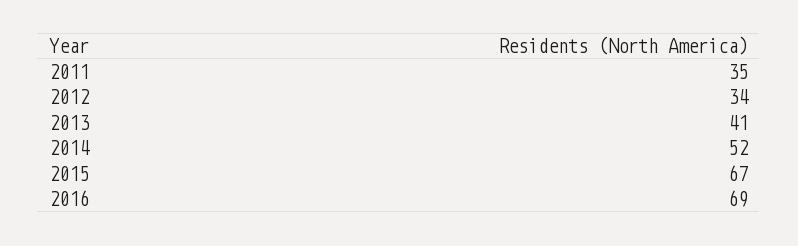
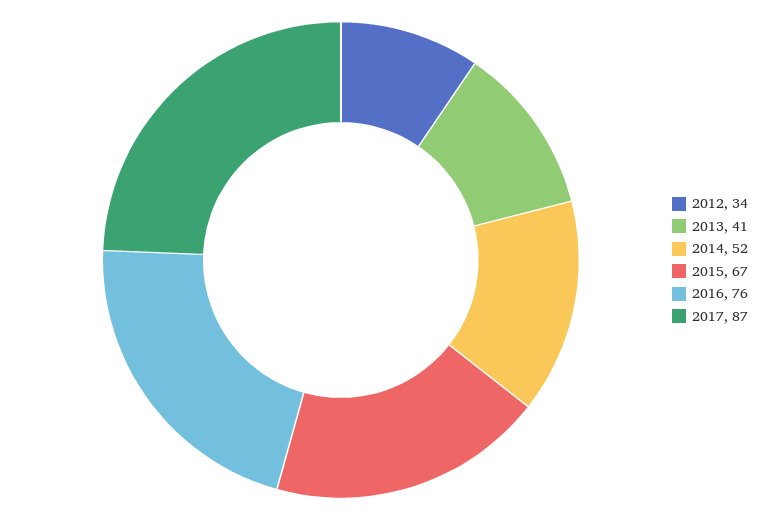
2011: 35 -> none
2016: 69 -> 76
2017: none -> 87

